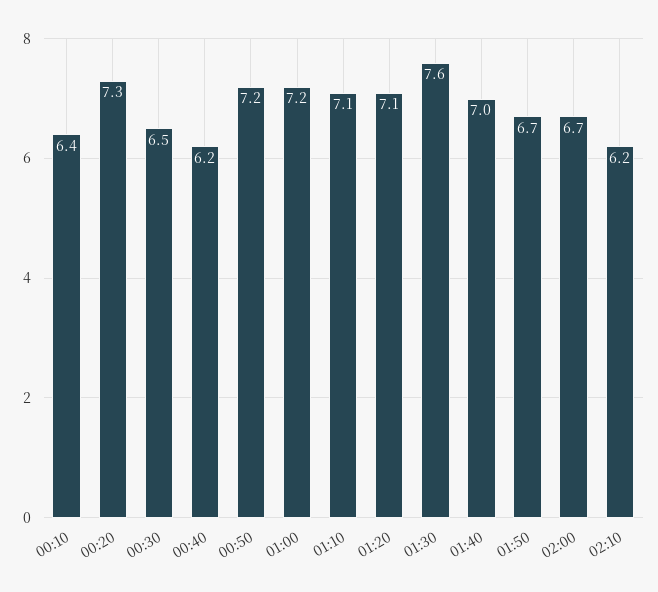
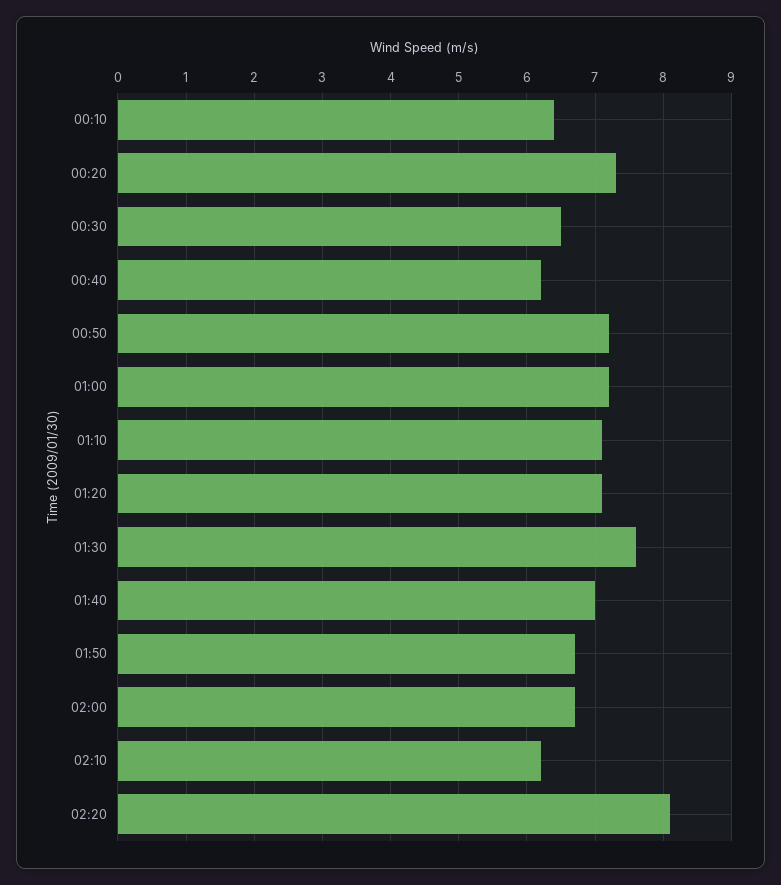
02:20: none -> 8.1

